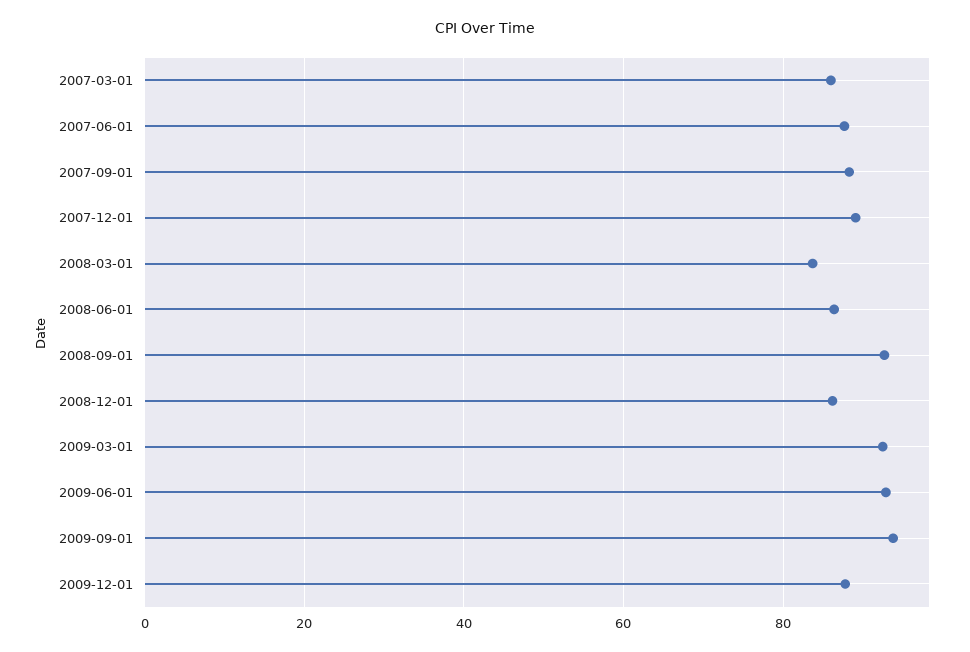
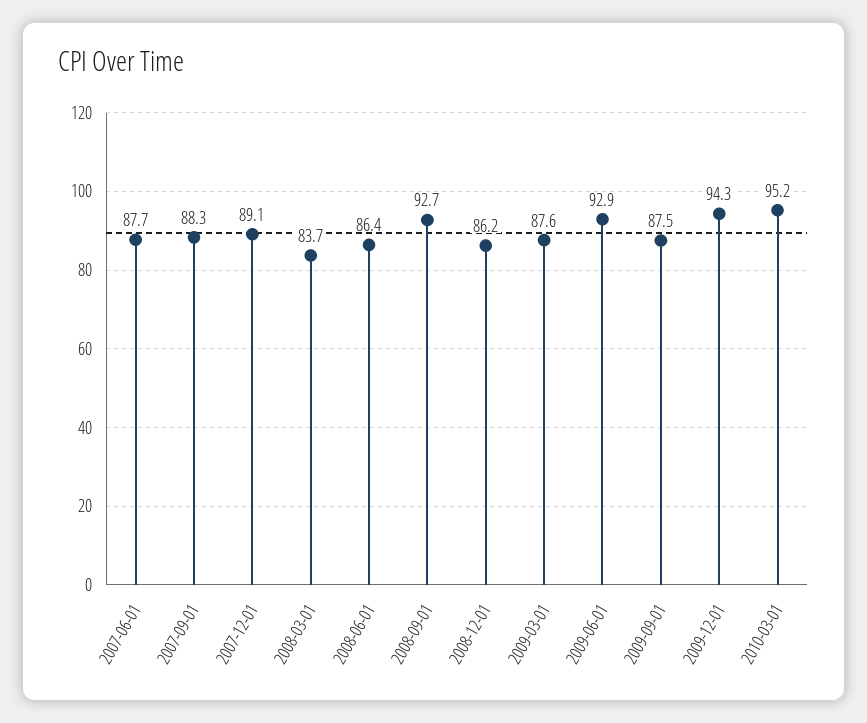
2007-03-01: 86 -> none
2009-03-01: 92 -> 87.6
2009-09-01: 94 -> 87.5
2009-12-01: 88 -> 94.3
2010-03-01: none -> 95.2

